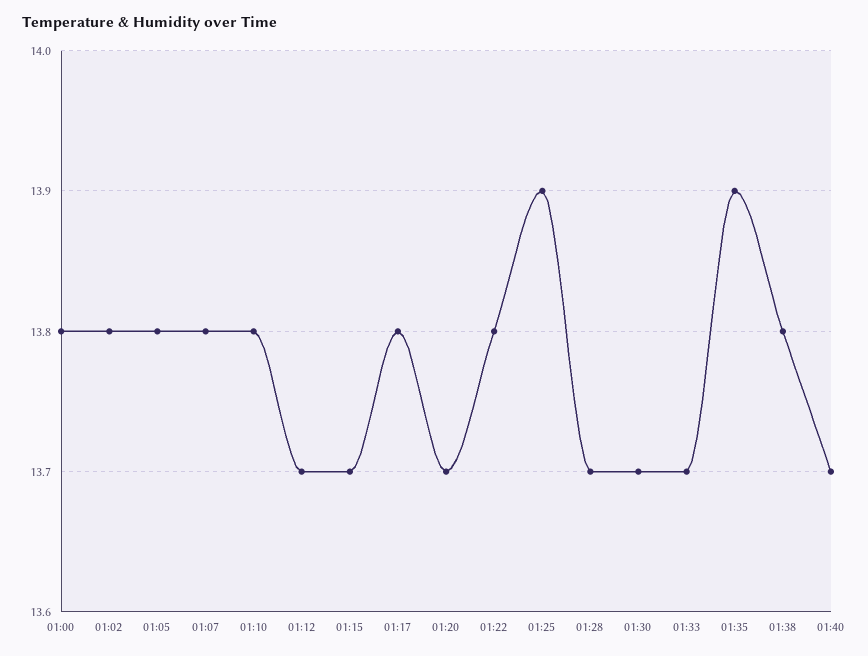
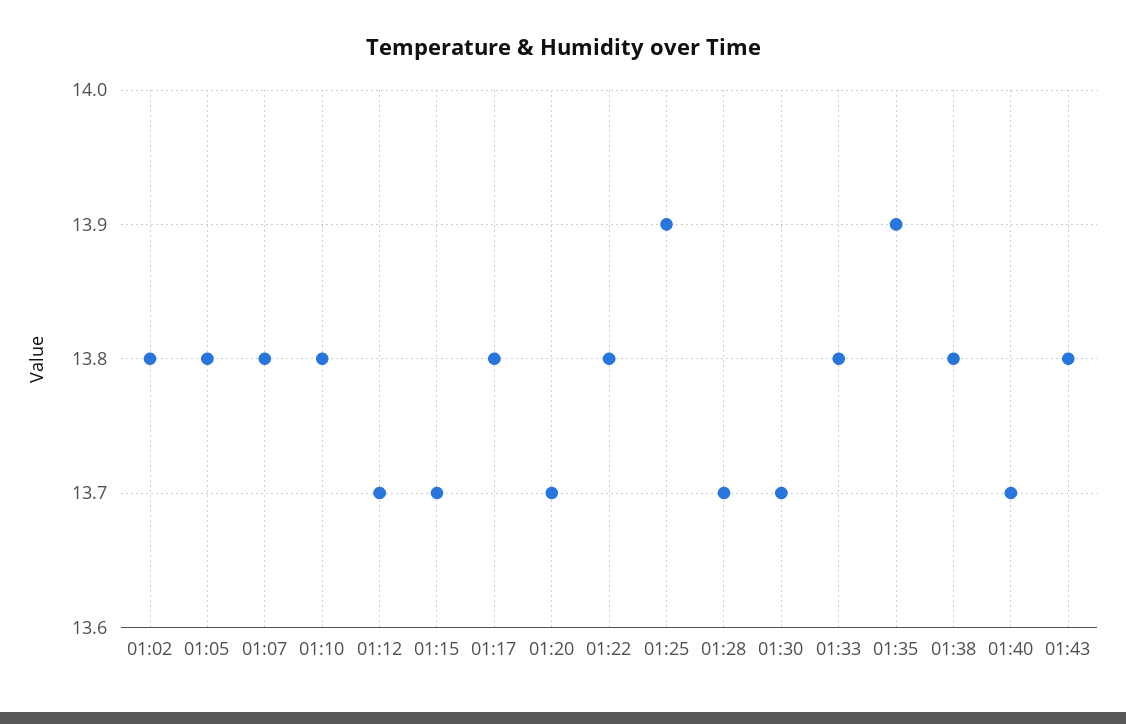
01:00: 13.8 -> none
01:33: 13.7 -> 13.8
01:43: none -> 13.8

